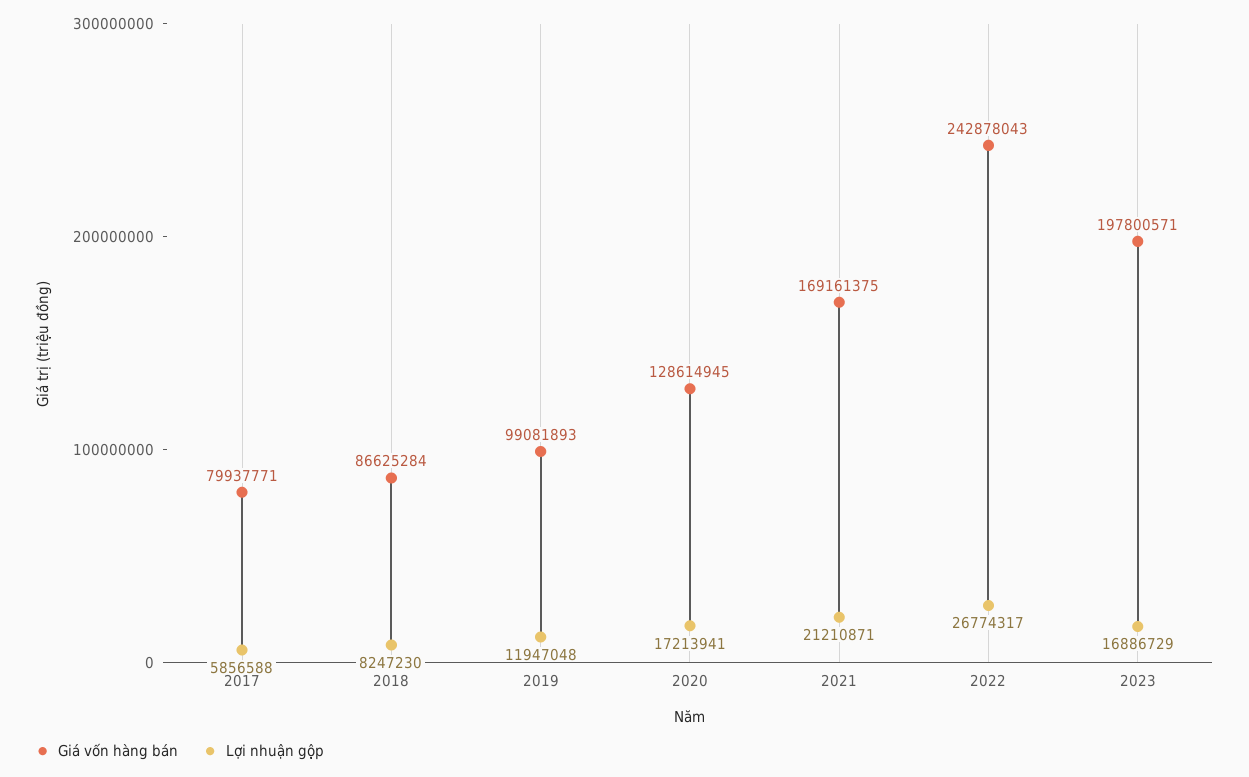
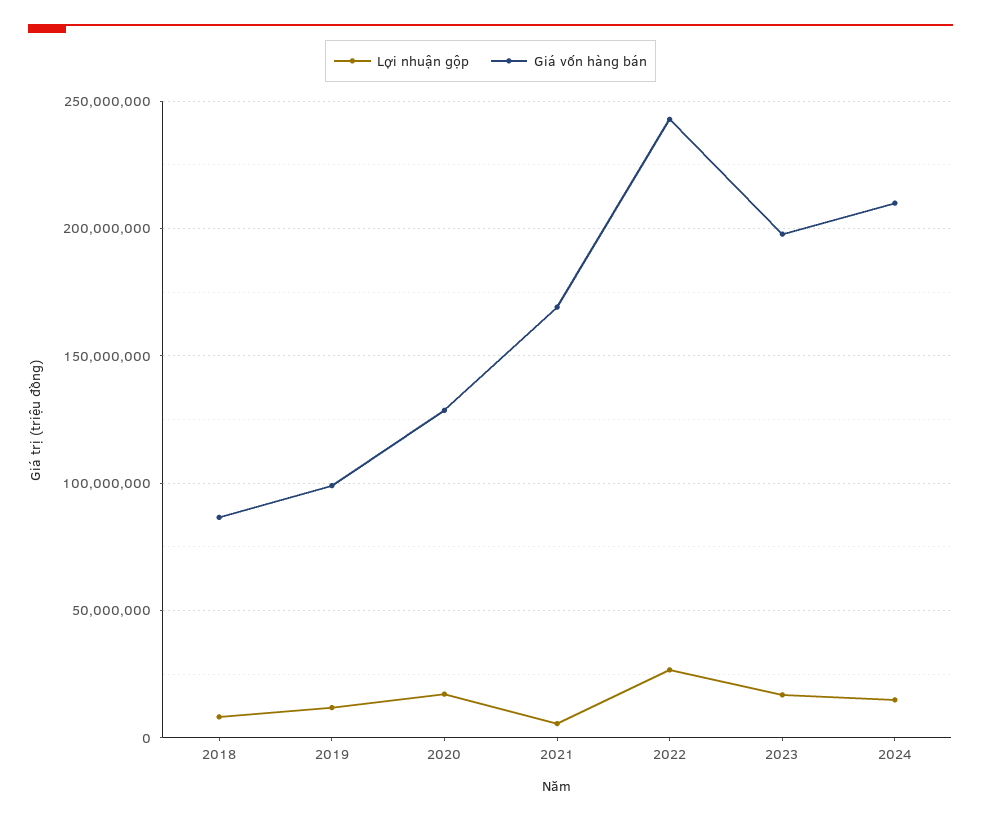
Giá vốn hàng bán, 2017: 79937771 -> none
Lợi nhuận gộp, 2017: 5856588 -> none
Lợi nhuận gộp, 2021: 21210871 -> 5000000
Lợi nhuận gộp, 2024: none -> 15000000
Giá vốn hàng bán, 2024: none -> 210000000

